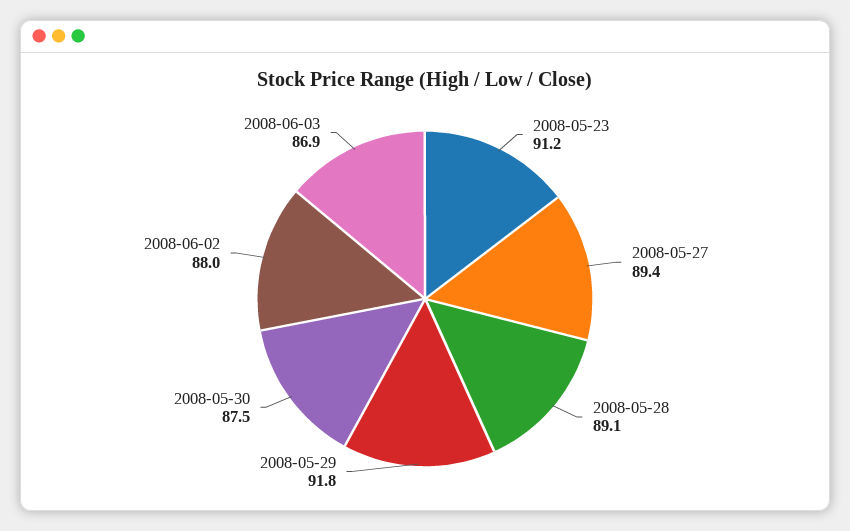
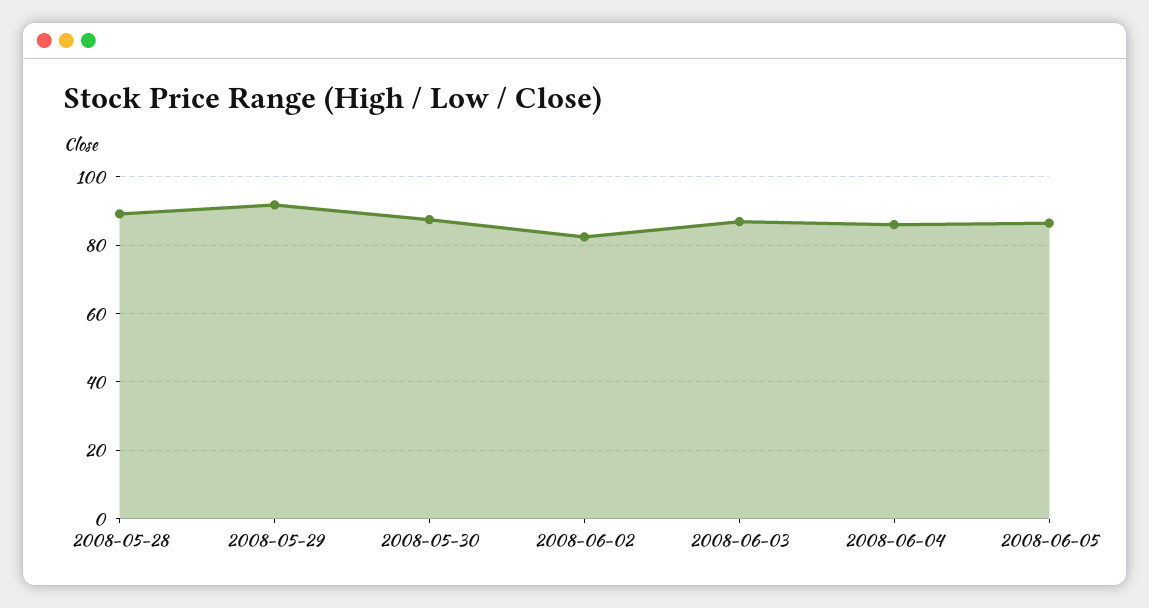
2008-05-23: 91.2 -> none
2008-05-27: 89.4 -> none
2008-06-02: 88 -> 82
2008-06-04: none -> 86
2008-06-05: none -> 86

